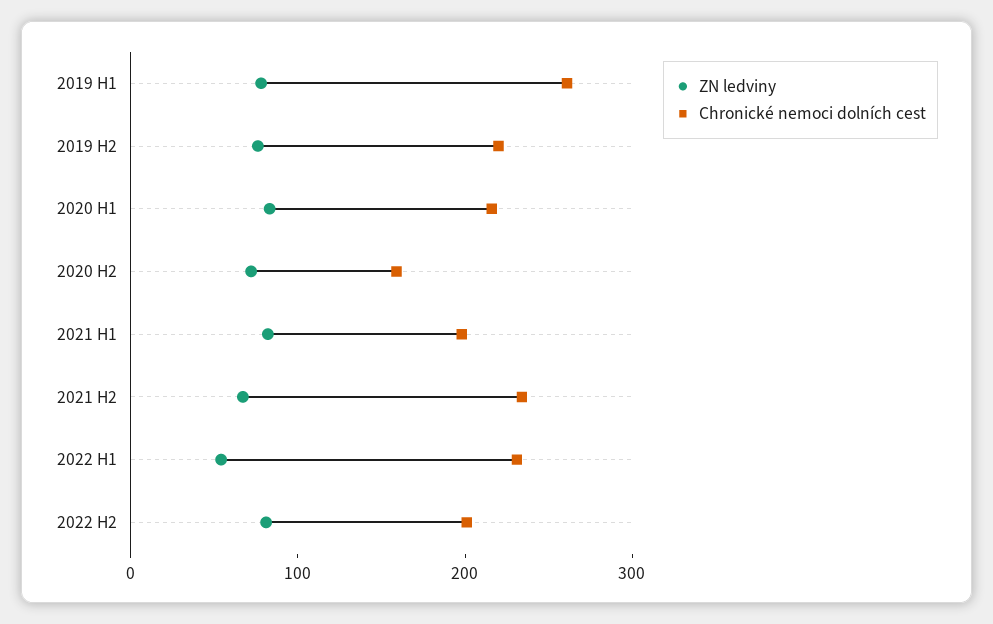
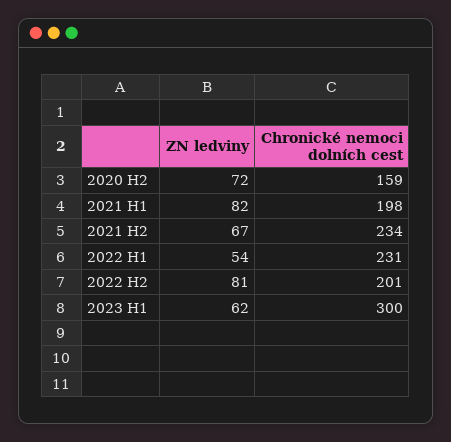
ZN ledviny, 2019 H1: 80 -> none
Chronické nemoci dolních cest, 2019 H1: 260 -> none
ZN ledviny, 2019 H2: 80 -> none
Chronické nemoci dolních cest, 2019 H2: 220 -> none
ZN ledviny, 2020 H1: 80 -> none
Chronické nemoci dolních cest, 2020 H1: 220 -> none
ZN ledviny, 2023 H1: none -> 62
Chronické nemoci dolních cest, 2023 H1: none -> 300

